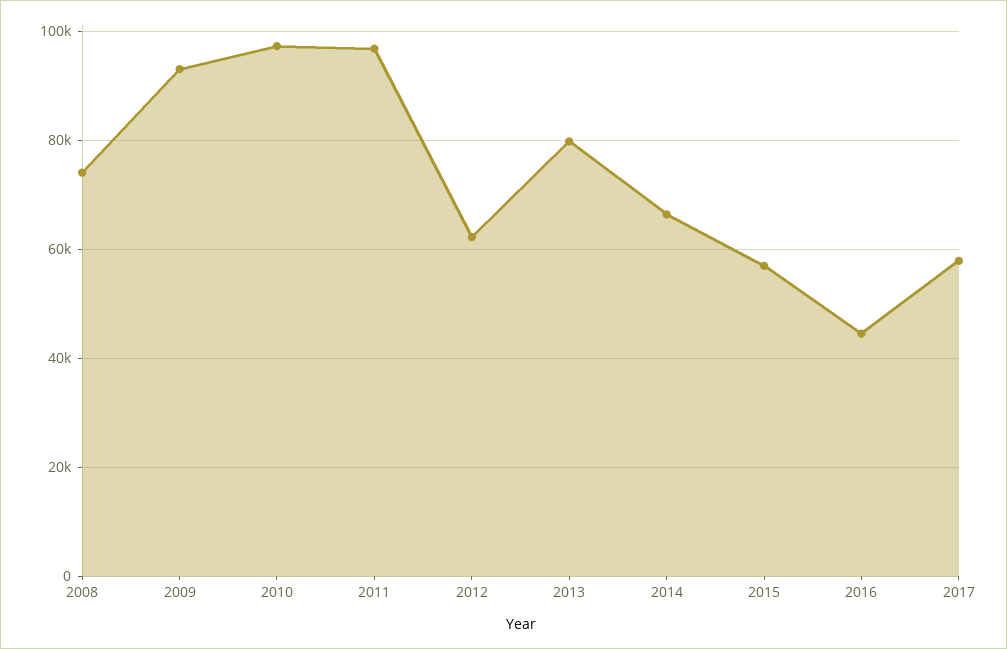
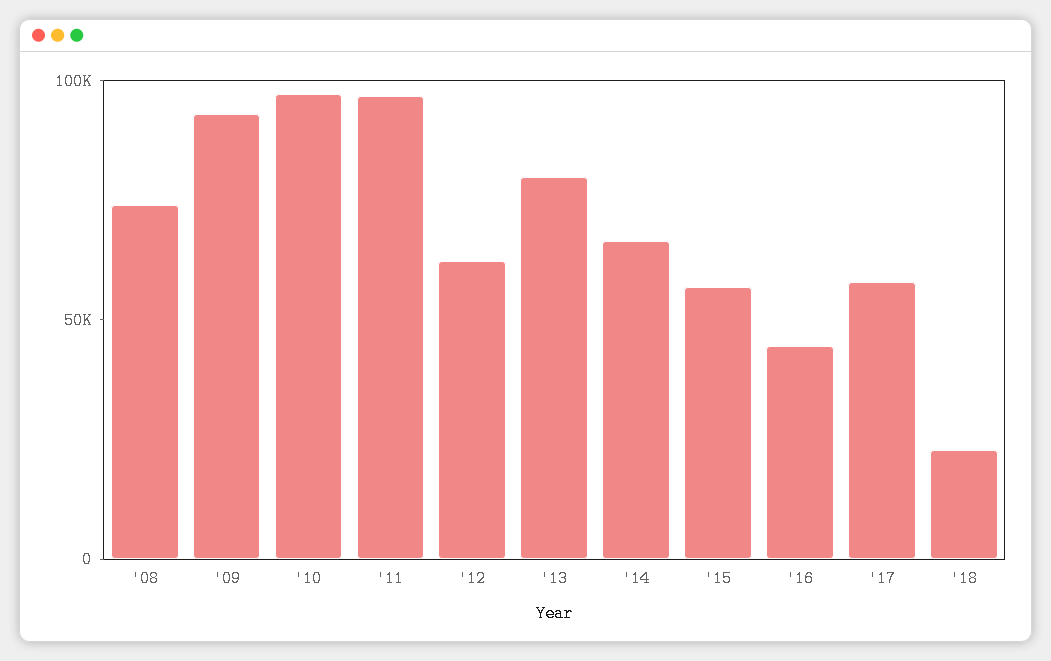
'18: none -> 20000

